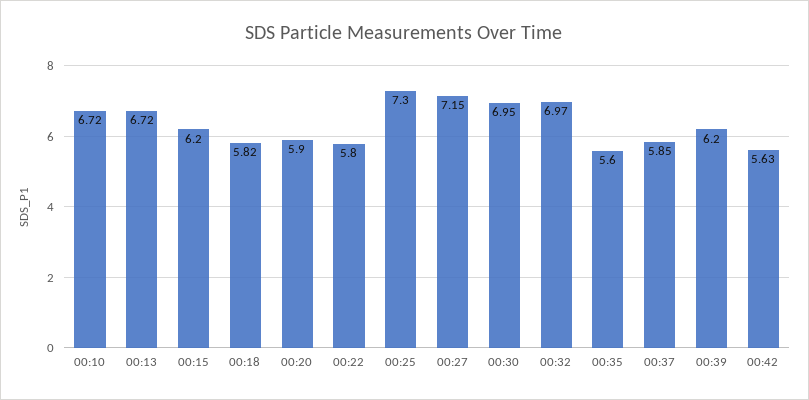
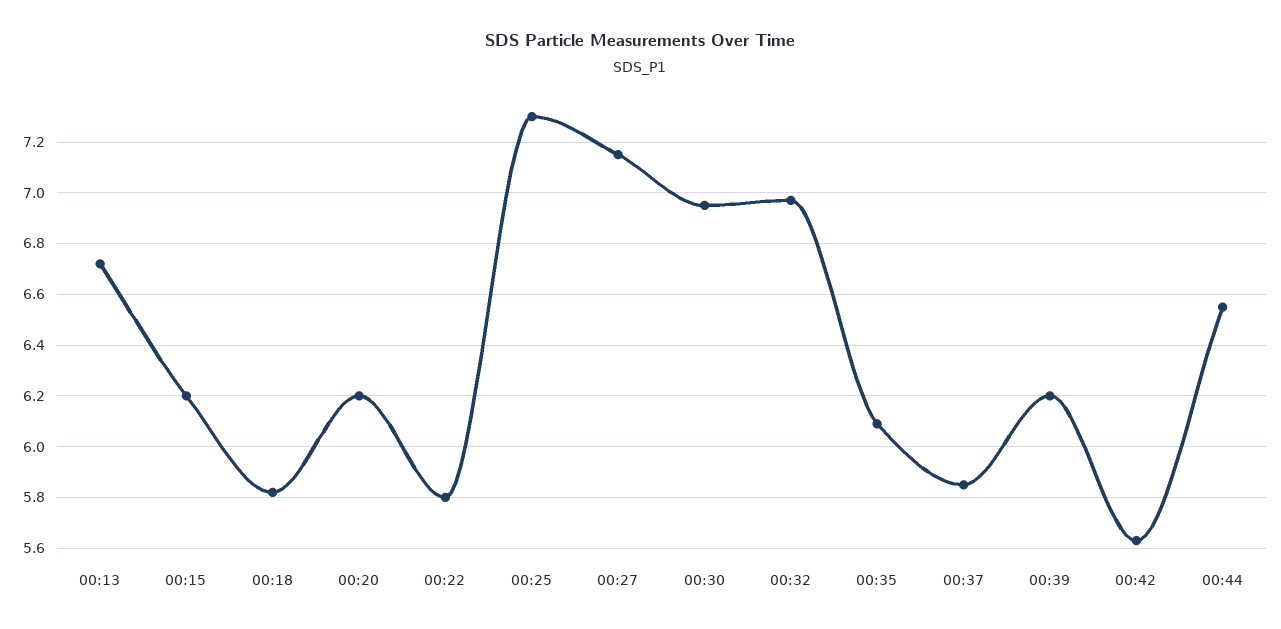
00:10: 6.72 -> none
00:20: 5.9 -> 6.2
00:35: 5.6 -> 6.1
00:44: none -> 6.55

